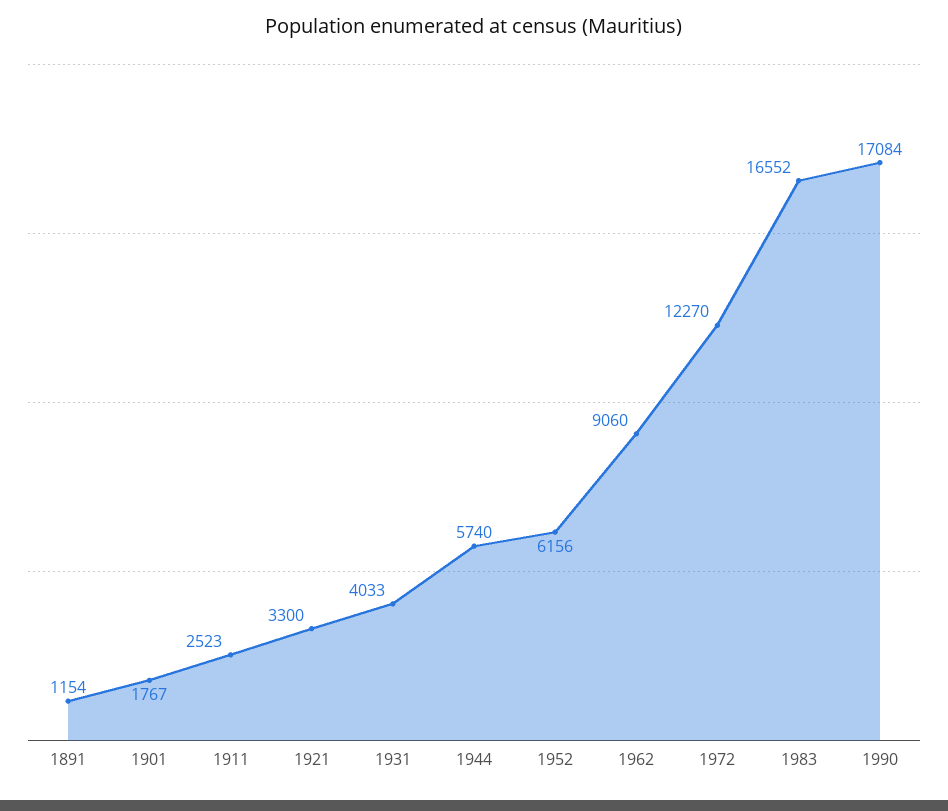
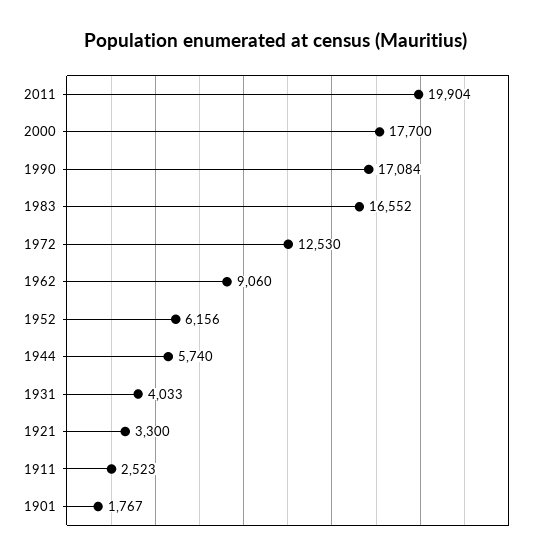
1891: 1154 -> none
1972: 12270 -> 12530
2011: none -> 19904
2000: none -> 17700

